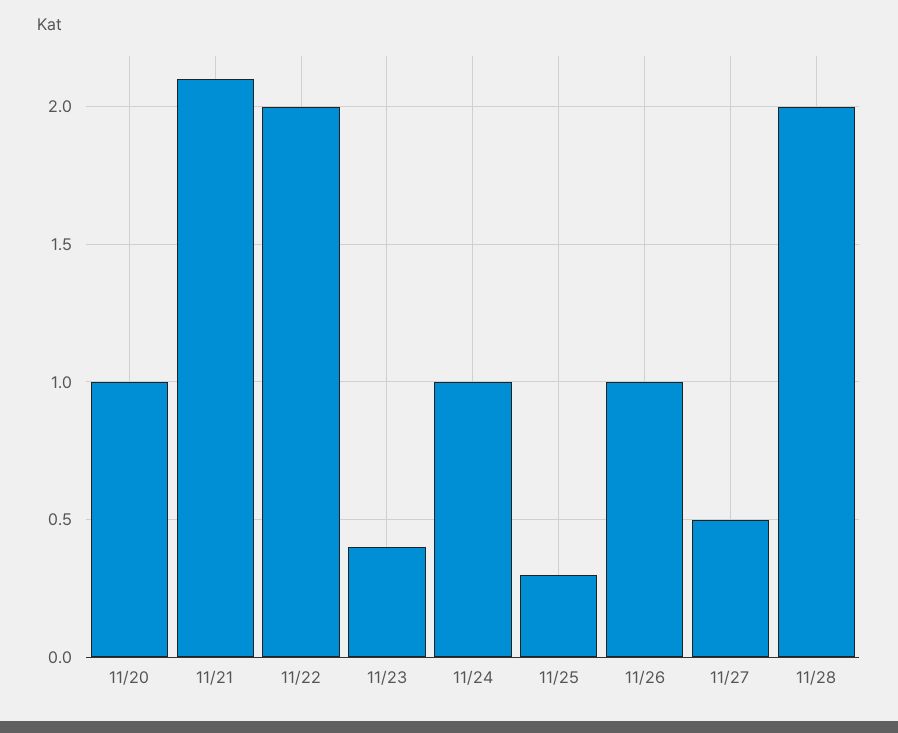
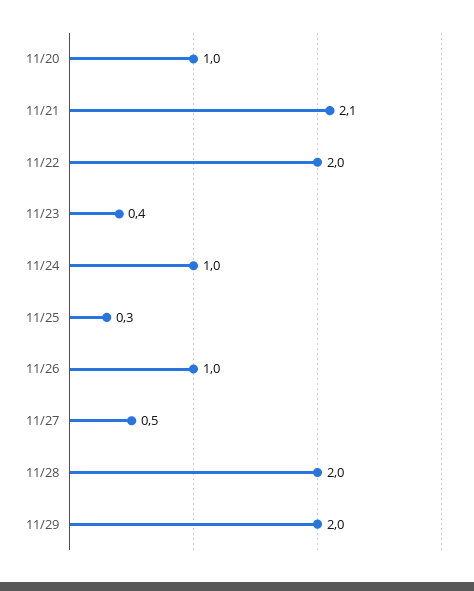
11/29: none -> 2

